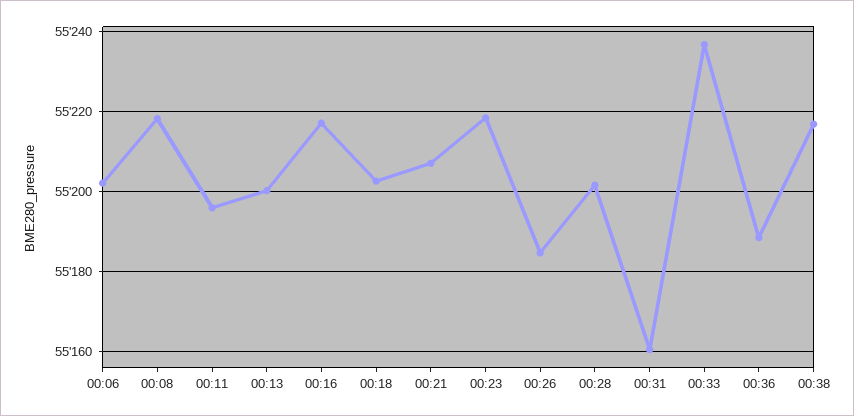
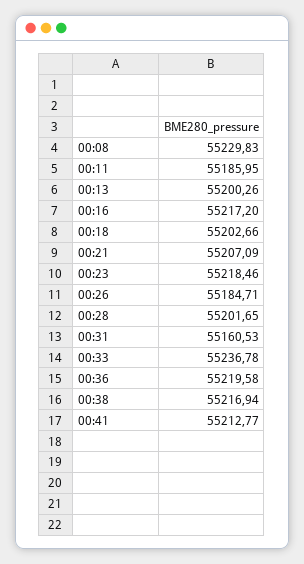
00:06: 55202 -> none
00:08: 55218 -> 55229.83
00:11: 55196 -> 55185.95
00:36: 55188 -> 55219.58
00:41: none -> 55212.77

